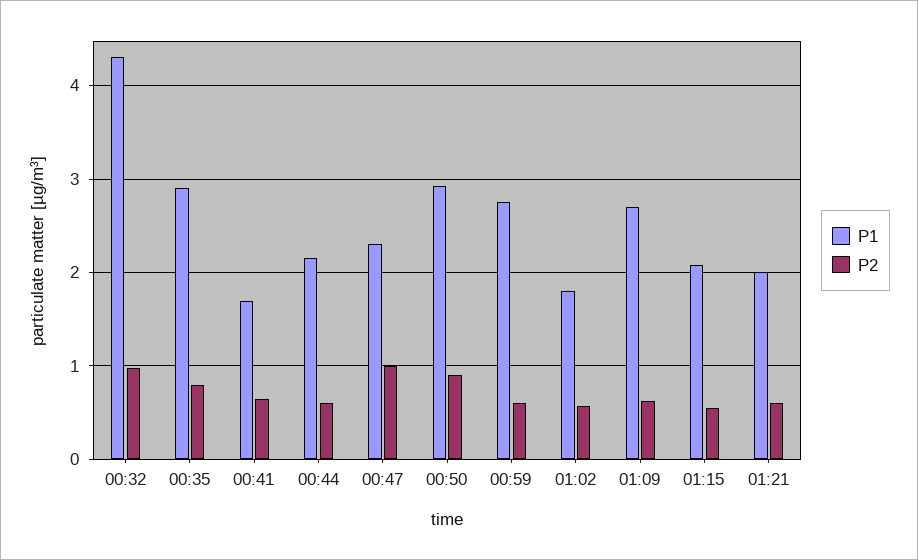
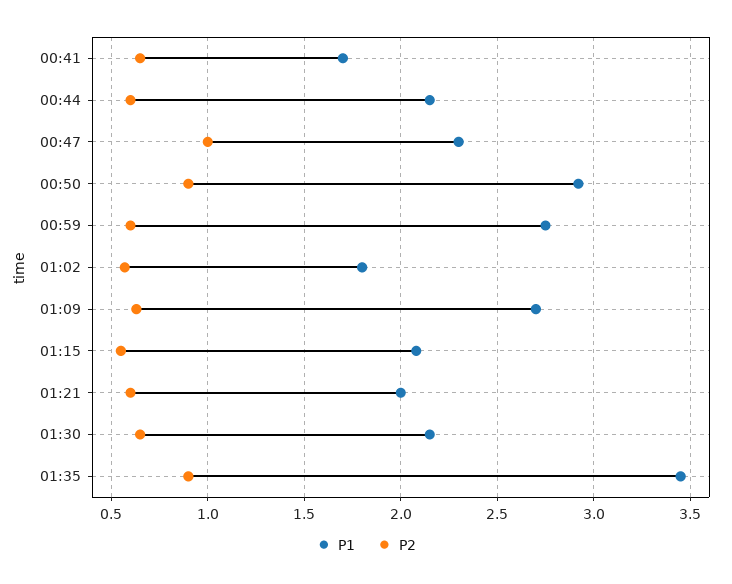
P1, 00:32: 4.3 -> none
P2, 00:32: 1 -> none
P1, 00:35: 2.9 -> none
P2, 00:35: 0.8 -> none
P1, 01:30: none -> 2.15
P2, 01:30: none -> 0.65
P1, 01:35: none -> 3.45
P2, 01:35: none -> 0.9

